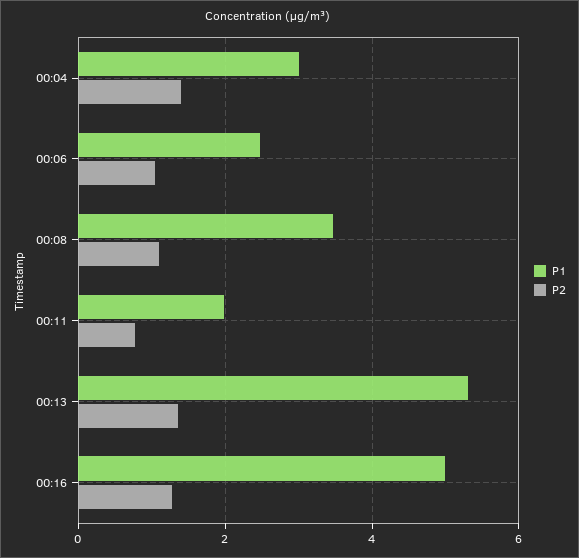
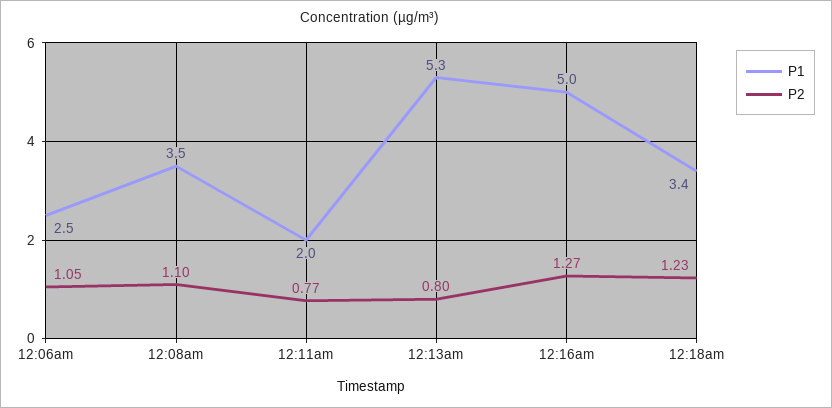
P1, 00:04: 3 -> none
P2, 00:04: 1.4 -> none
P2, 00:13: 1.4 -> 0.8
P1, 12:18am: none -> 3.4
P2, 12:18am: none -> 1.23

